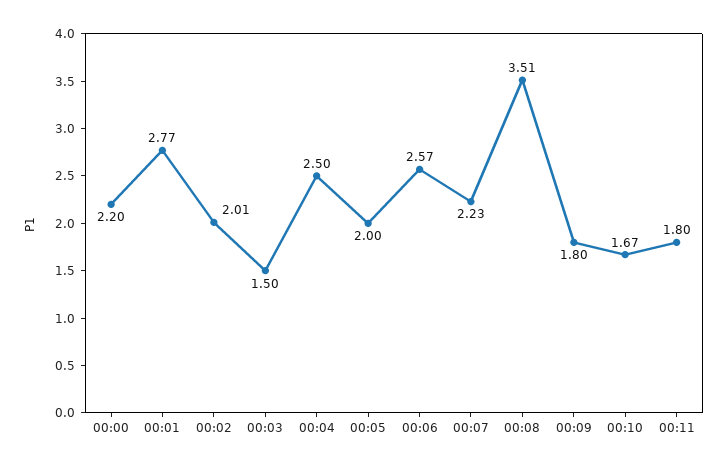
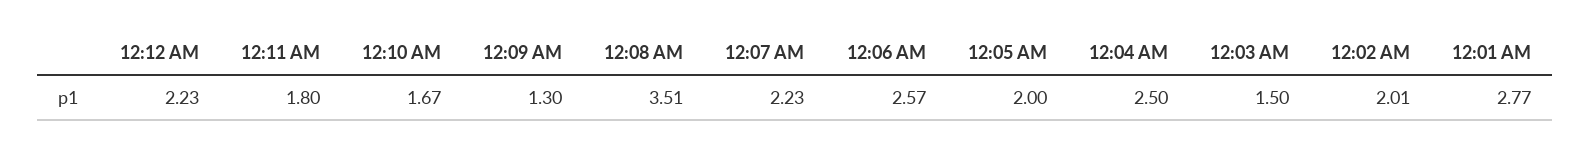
00:00: 2.2 -> none
00:09: 1.8 -> 1.3
12:12 AM: none -> 2.23

